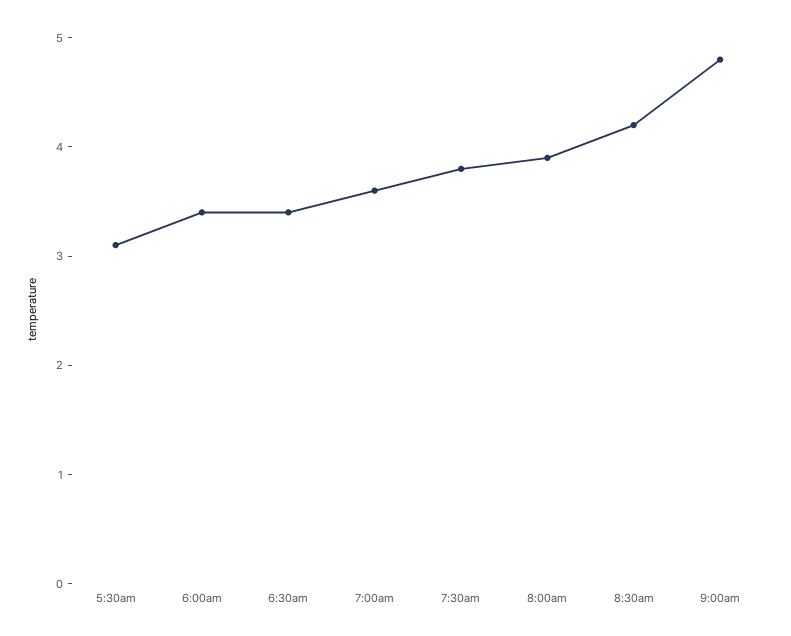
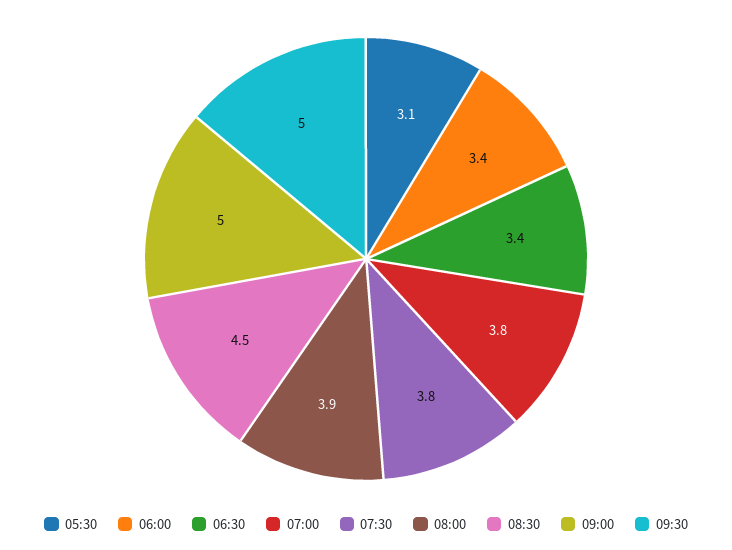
7:00am: 3.6 -> 3.8
8:30am: 4.2 -> 4.5
9:00am: 4.8 -> 5
09:30: none -> 5

